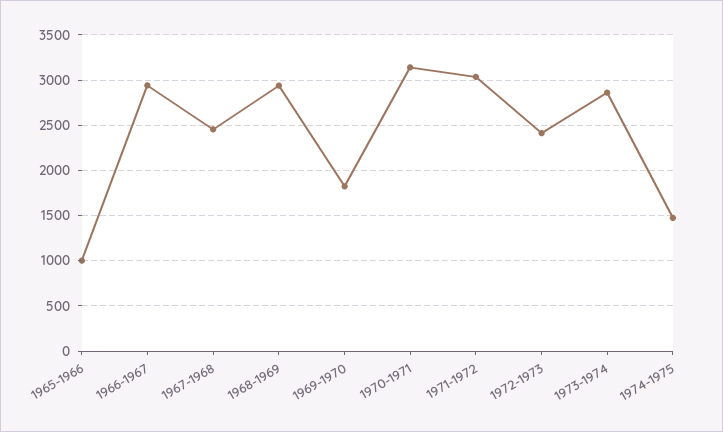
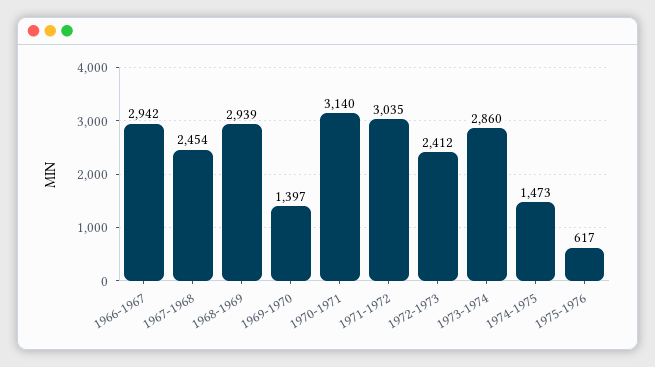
1965-1966: 1000 -> none
1969-1970: 1800 -> 1397
1975-1976: none -> 617

